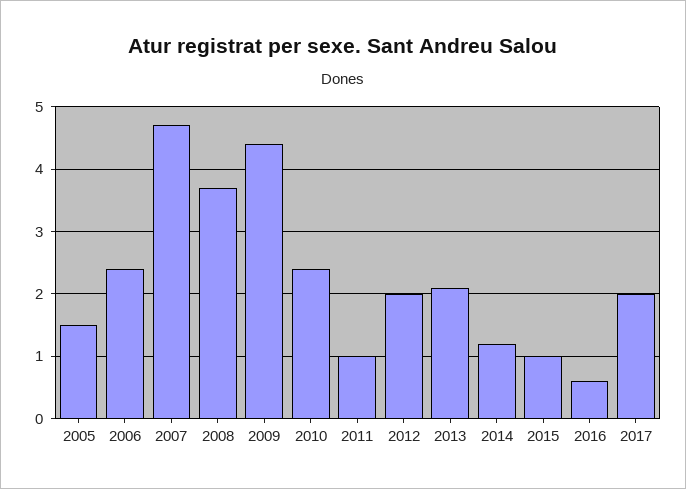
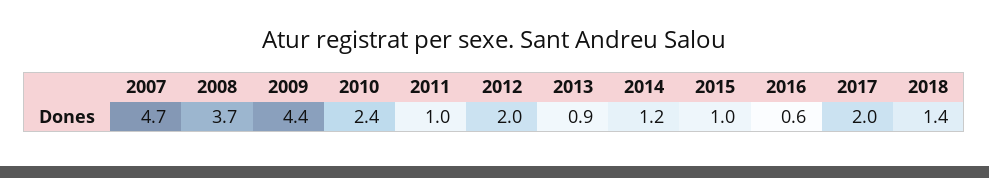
2005: 1.5 -> none
2006: 2.4 -> none
2013: 2.1 -> 0.9
2018: none -> 1.4

